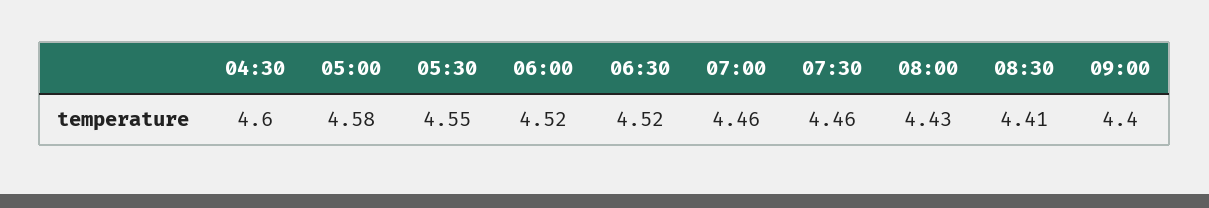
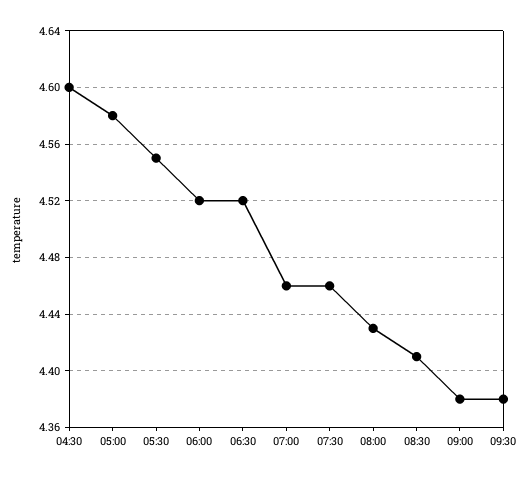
09:00: 4.4 -> 4.38
09:30: none -> 4.38

